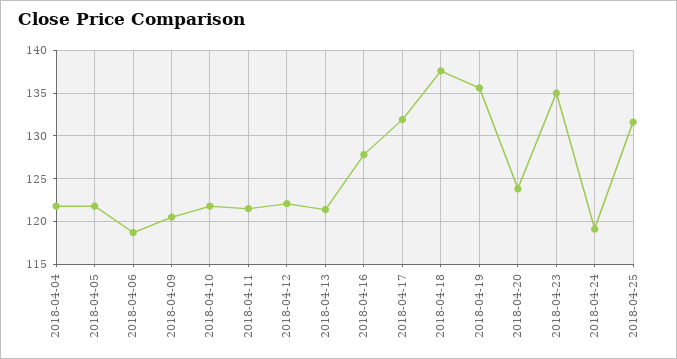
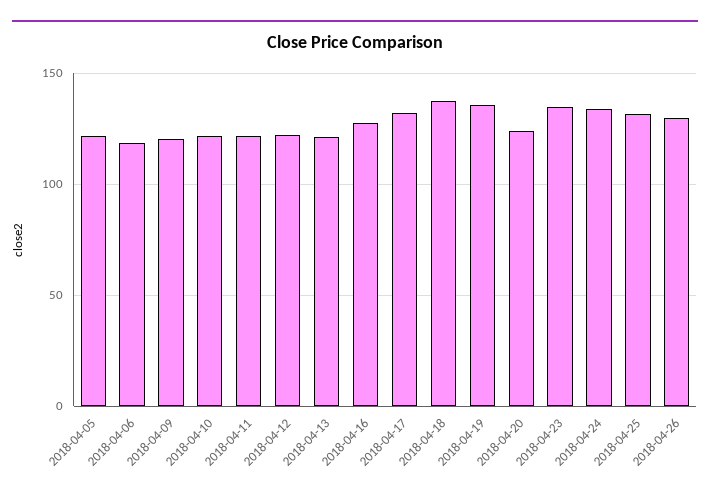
2018-04-04: 122 -> none
2018-04-24: 119 -> 135
2018-04-26: none -> 130

